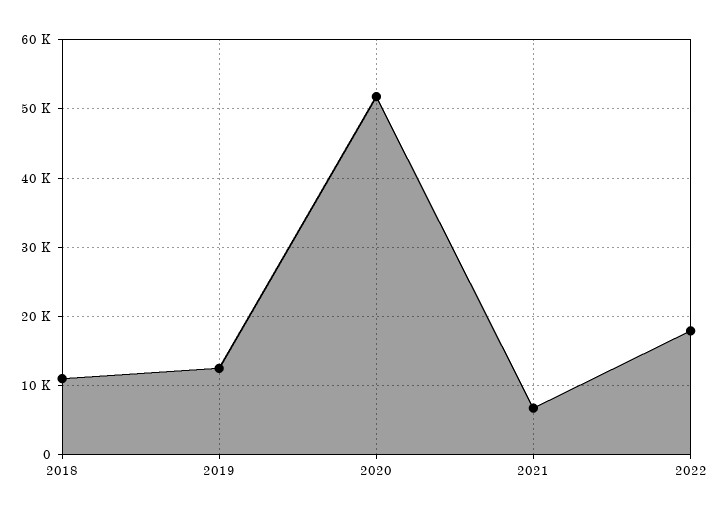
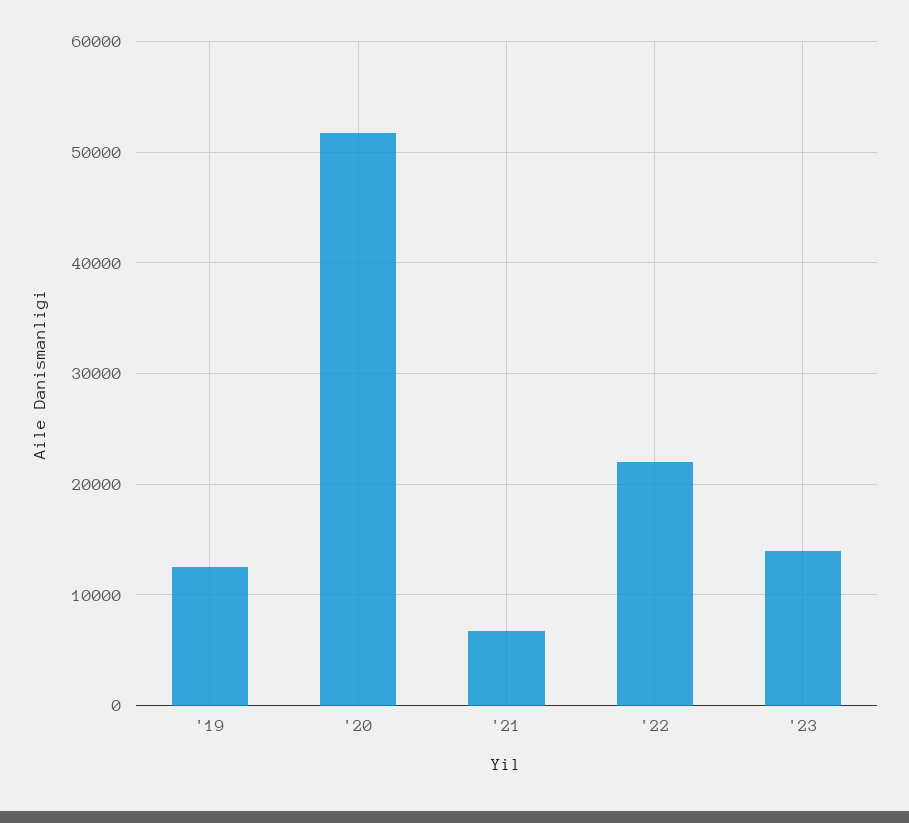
2018: 11000 -> none
2022: 18000 -> 22000
'23: none -> 14000

